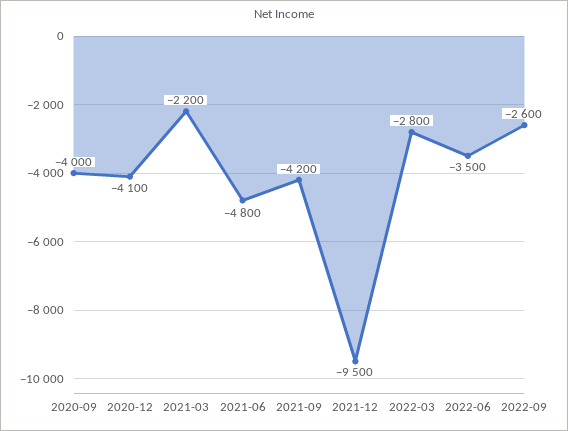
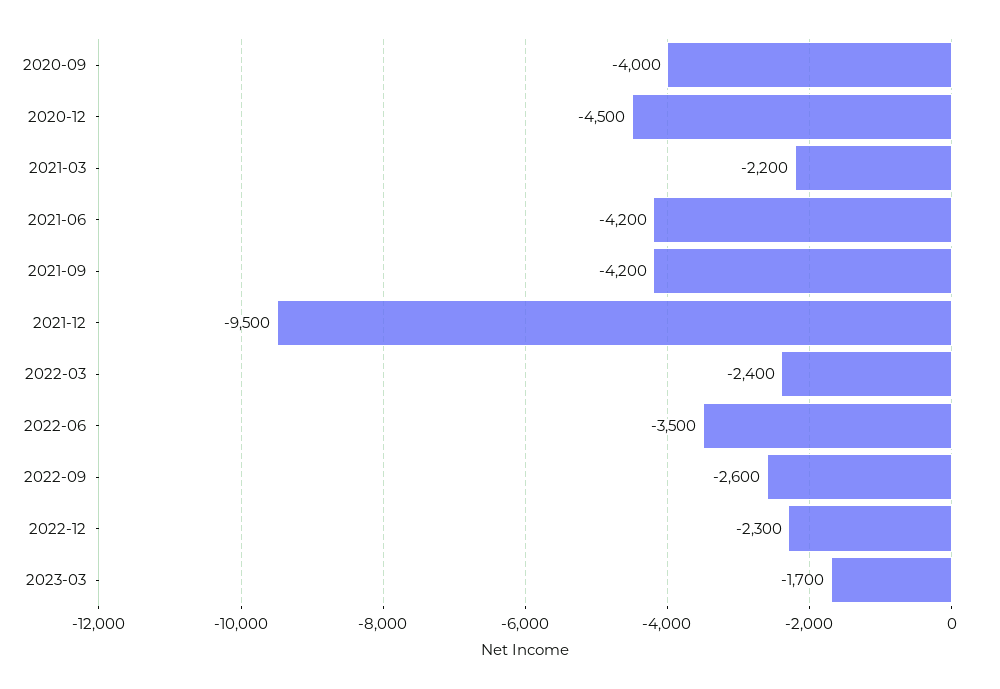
2020-12: -4100 -> -4500
2021-06: -4800 -> -4200
2022-03: -2800 -> -2400
2022-12: none -> -2300
2023-03: none -> -1700

